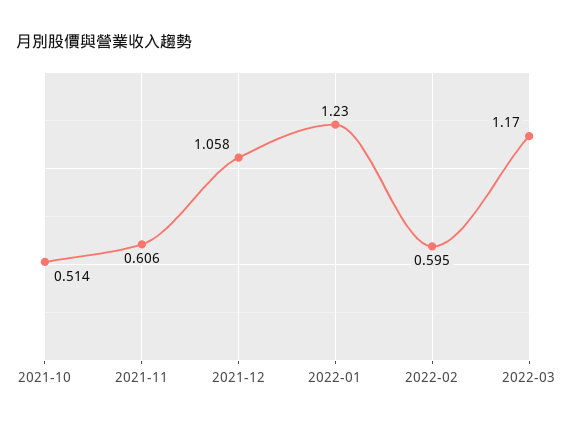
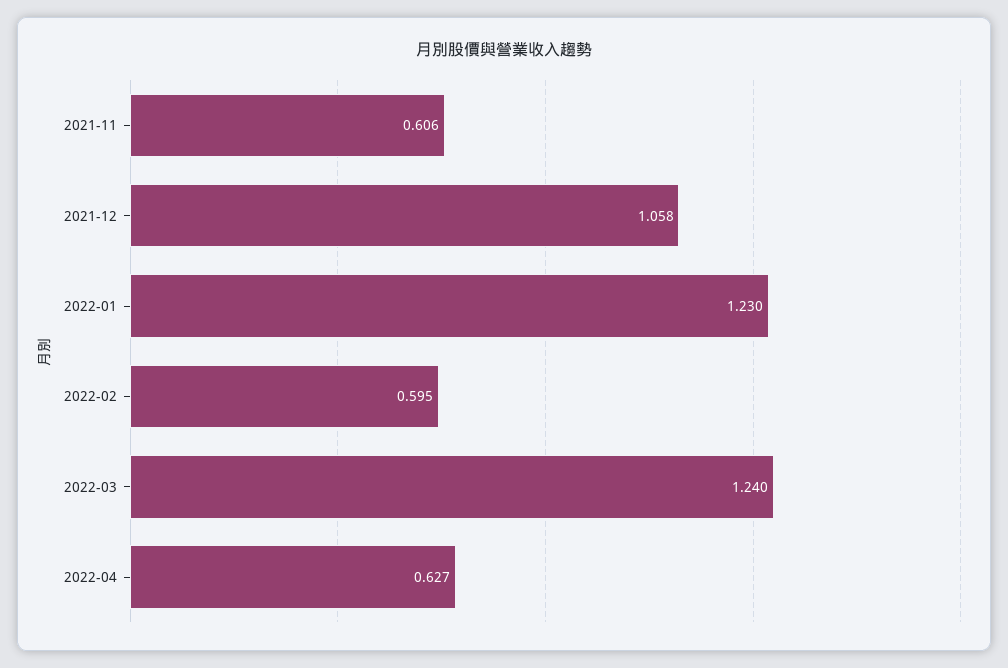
2021-10: 0.514 -> none
2022-03: 1.17 -> 1.24
2022-04: none -> 0.627

